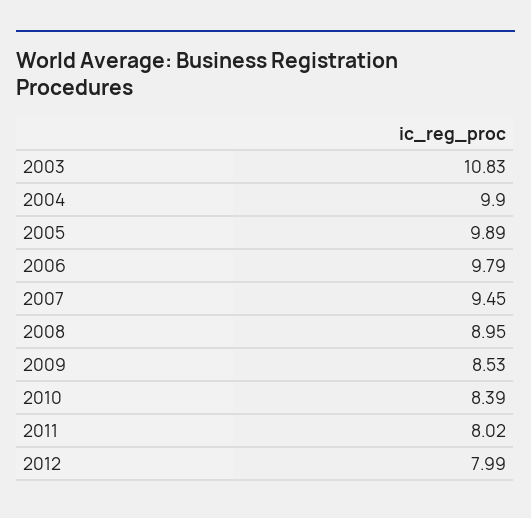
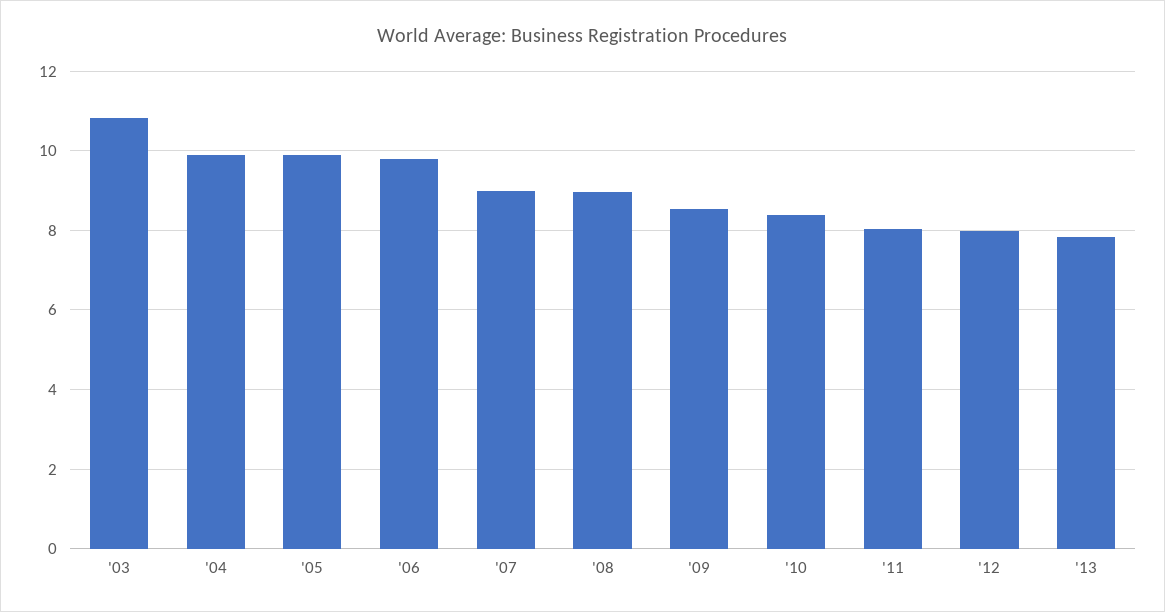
2007: 9.45 -> 9
'13: none -> 7.8

